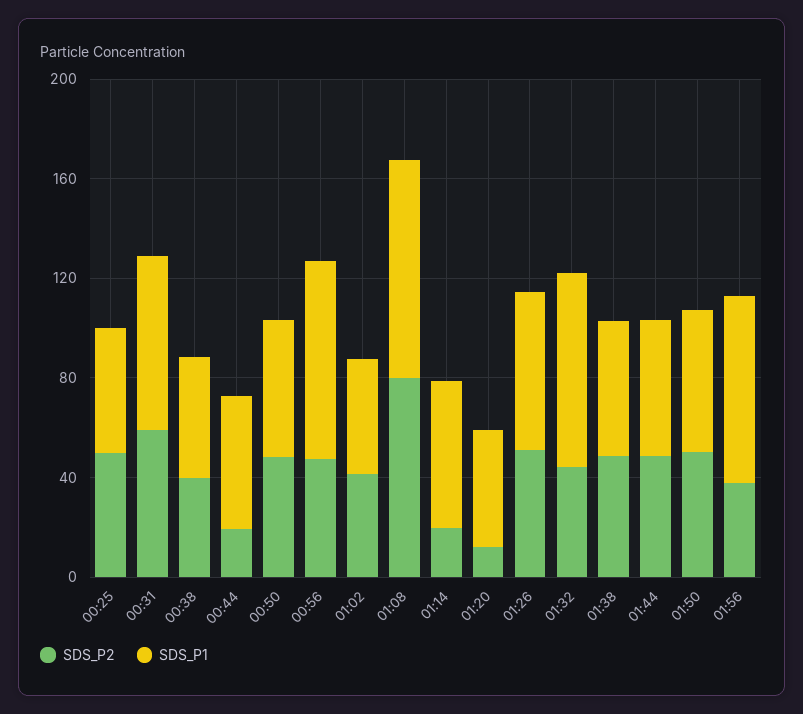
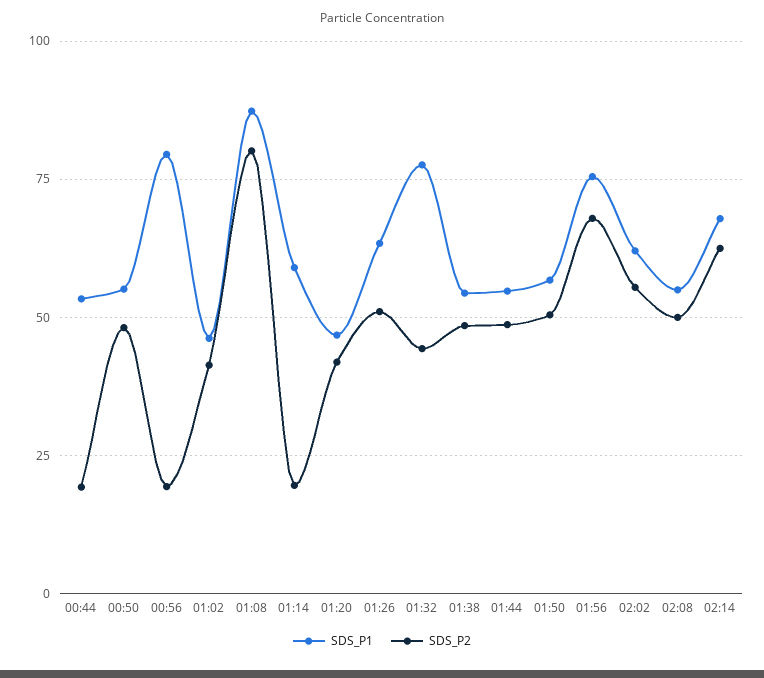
SDS_P2, 00:25: 50 -> none
SDS_P1, 00:25: 50 -> none
SDS_P2, 00:31: 60 -> none
SDS_P1, 00:31: 70 -> none
SDS_P2, 00:38: 40 -> none
SDS_P1, 00:38: 50 -> none
SDS_P2, 00:56: 50 -> 20
SDS_P2, 01:20: 10 -> 42.5
SDS_P2, 01:56: 40 -> 67.5
SDS_P1, 02:02: none -> 62.5
SDS_P2, 02:02: none -> 55
SDS_P1, 02:08: none -> 55
SDS_P2, 02:08: none -> 50
SDS_P1, 02:14: none -> 67.5
SDS_P2, 02:14: none -> 62.5

